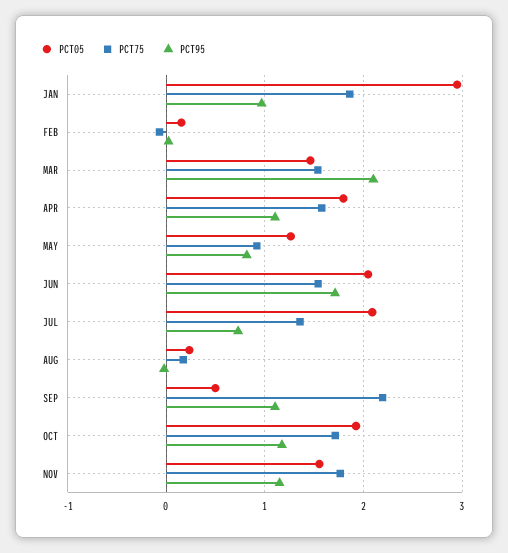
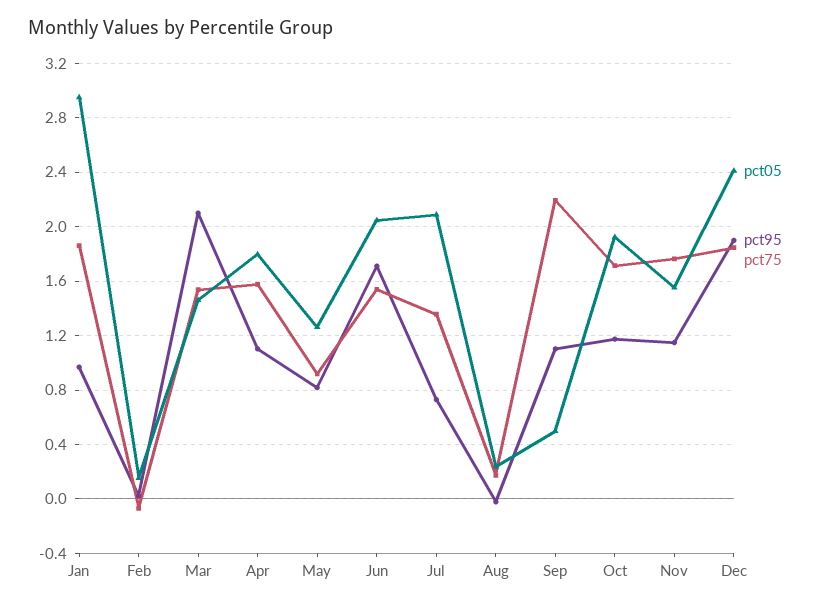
PCT05, Dec: none -> 2.4
PCT95, Dec: none -> 1.9
PCT75, Dec: none -> 1.85

